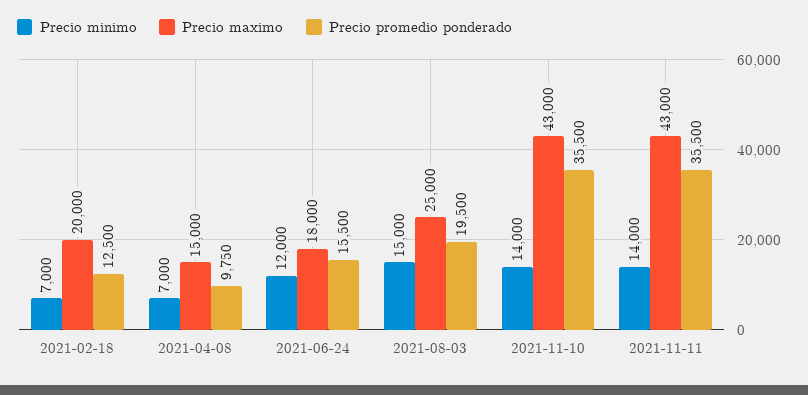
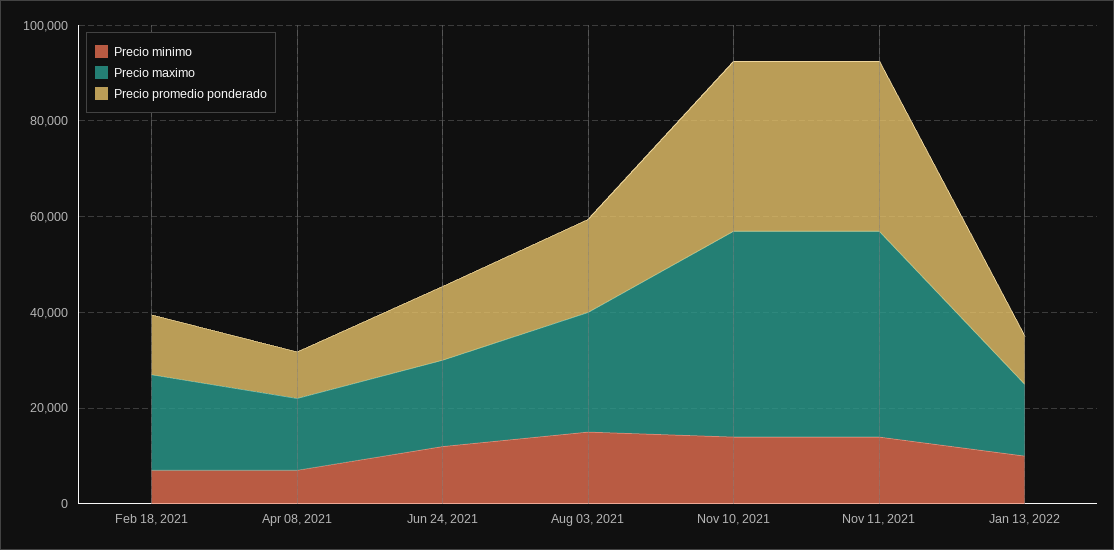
Precio minimo, Jan 13, 2022: none -> 10000
Precio maximo, Jan 13, 2022: none -> 15000
Precio promedio ponderado, Jan 13, 2022: none -> 10000

